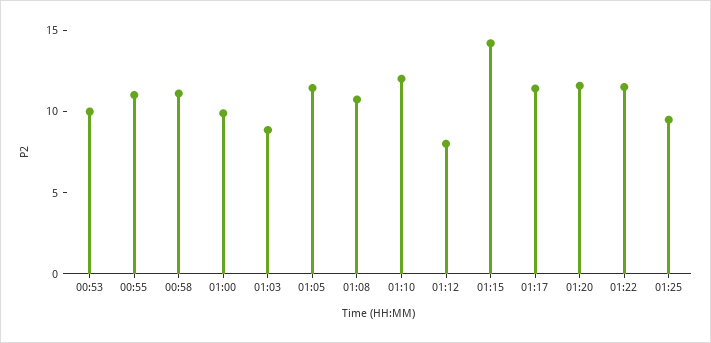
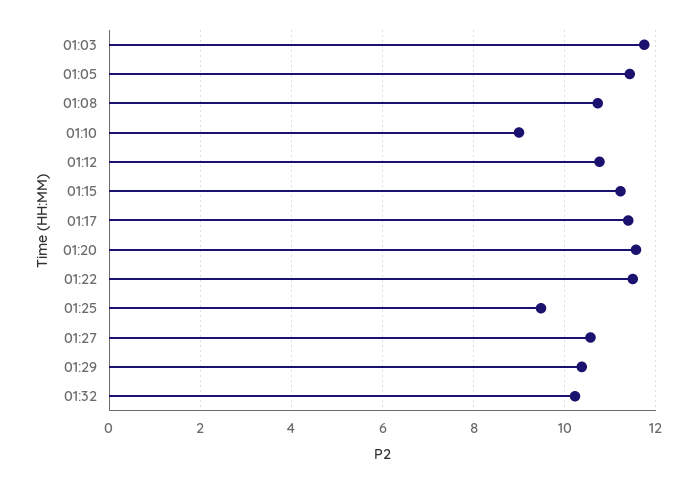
00:53: 10 -> none
00:55: 11 -> none
00:58: 11 -> none
01:00: 10 -> none
01:03: 9 -> 11.8
01:10: 12 -> 9
01:12: 8 -> 10.8
01:15: 14 -> 11.2
01:27: none -> 10.6
01:29: none -> 10.4
01:32: none -> 10.2

